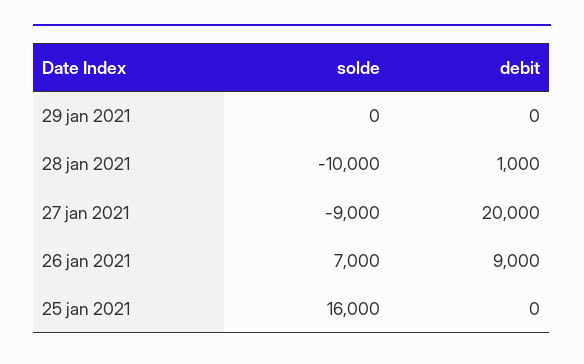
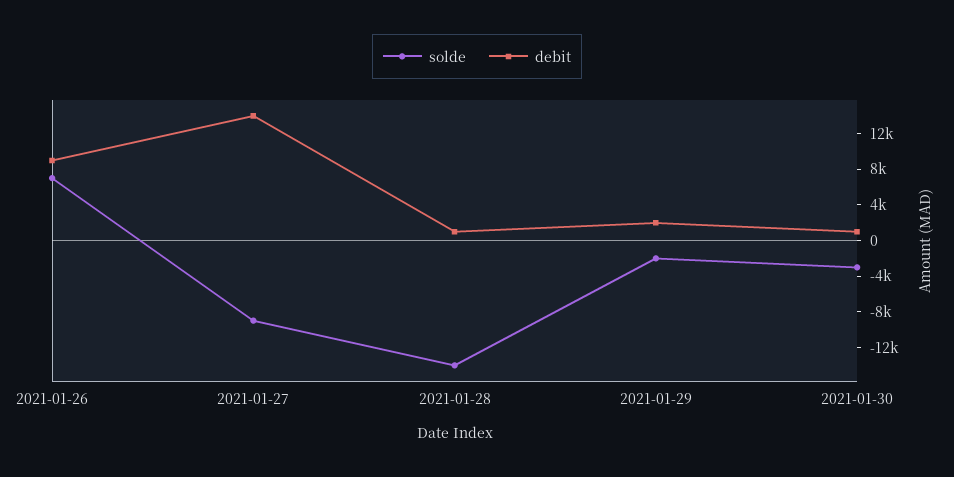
solde, 29 jan 2021: 0 -> -2000
debit, 29 jan 2021: 0 -> 2000
solde, 28 jan 2021: -10000 -> -14000
debit, 27 jan 2021: 20000 -> 14000
solde, 25 jan 2021: 16000 -> none
debit, 25 jan 2021: 0 -> none
solde, 2021-01-30: none -> -3000
debit, 2021-01-30: none -> 1000

